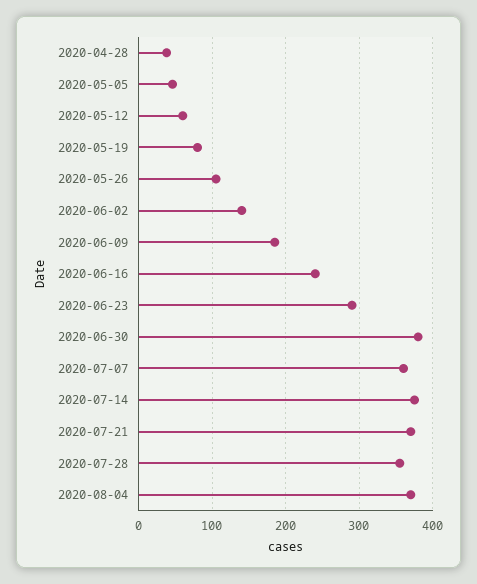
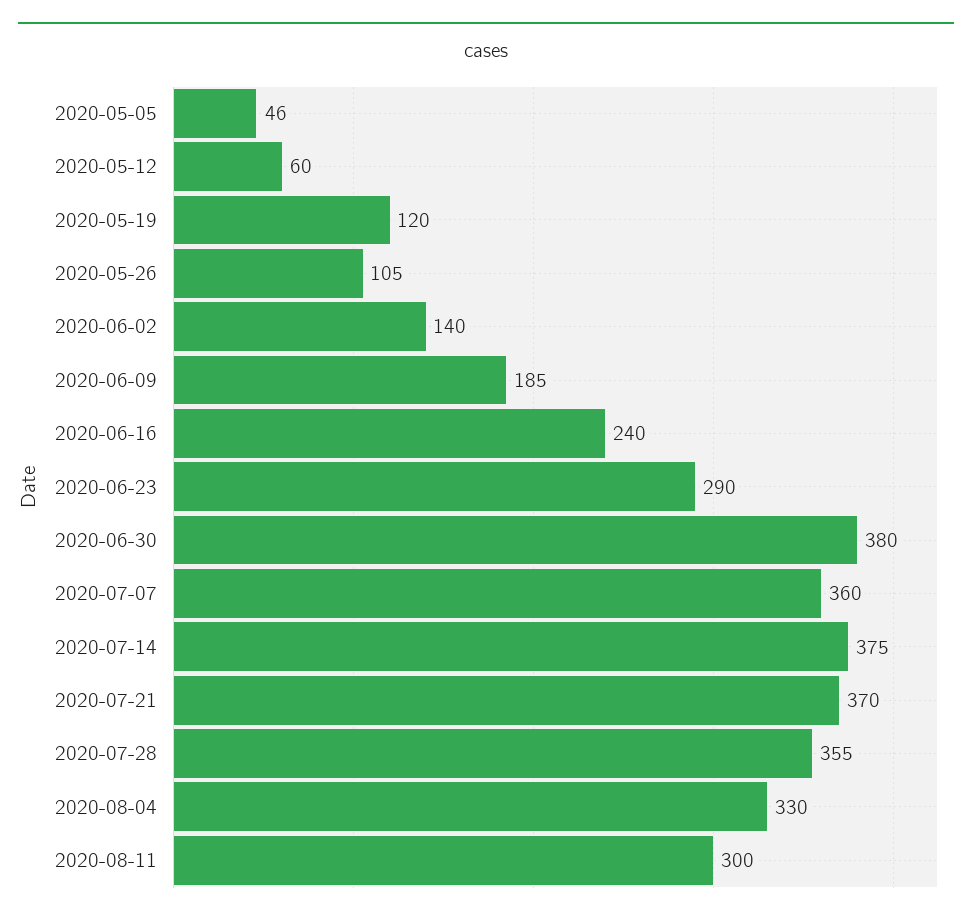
2020-04-28: 40 -> none
2020-05-19: 80 -> 120
2020-08-04: 370 -> 330
2020-08-11: none -> 300

